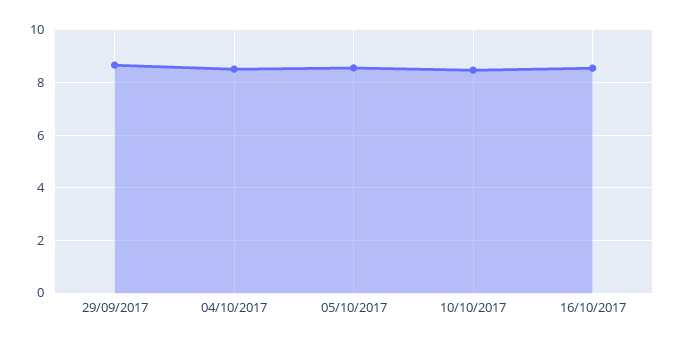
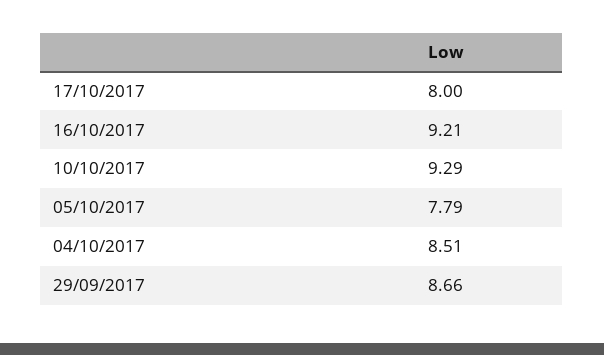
05/10/2017: 8.5 -> 7.79
10/10/2017: 8.5 -> 9.29
16/10/2017: 8.5 -> 9.21
17/10/2017: none -> 8

